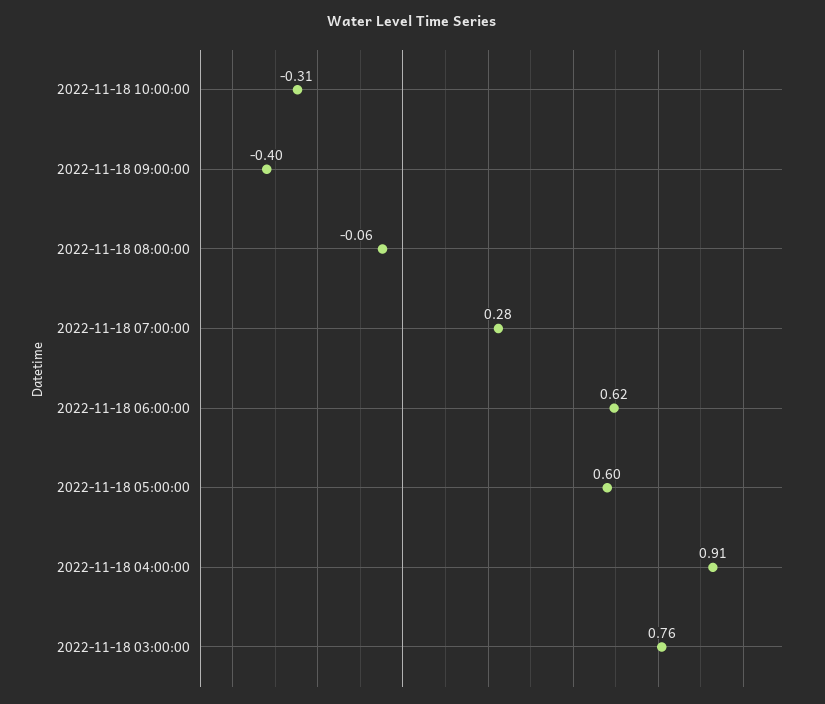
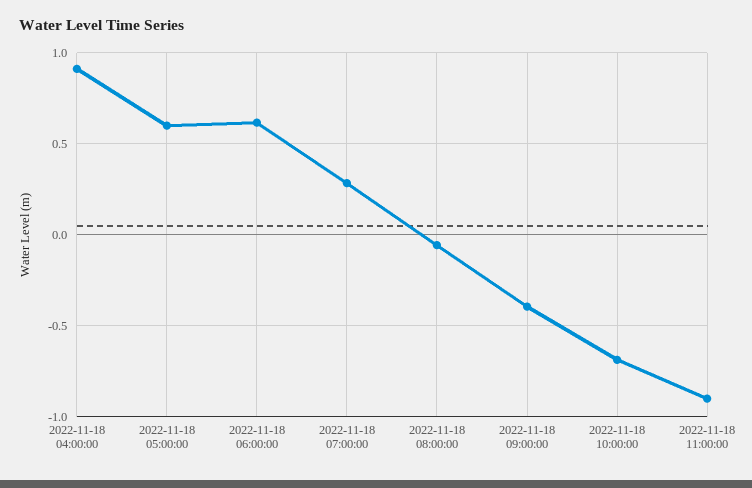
2022-11-18 10:00:00: -0.31 -> -0.7
2022-11-18 03:00:00: 0.76 -> none
2022-11-18 11:00:00: none -> -0.9

